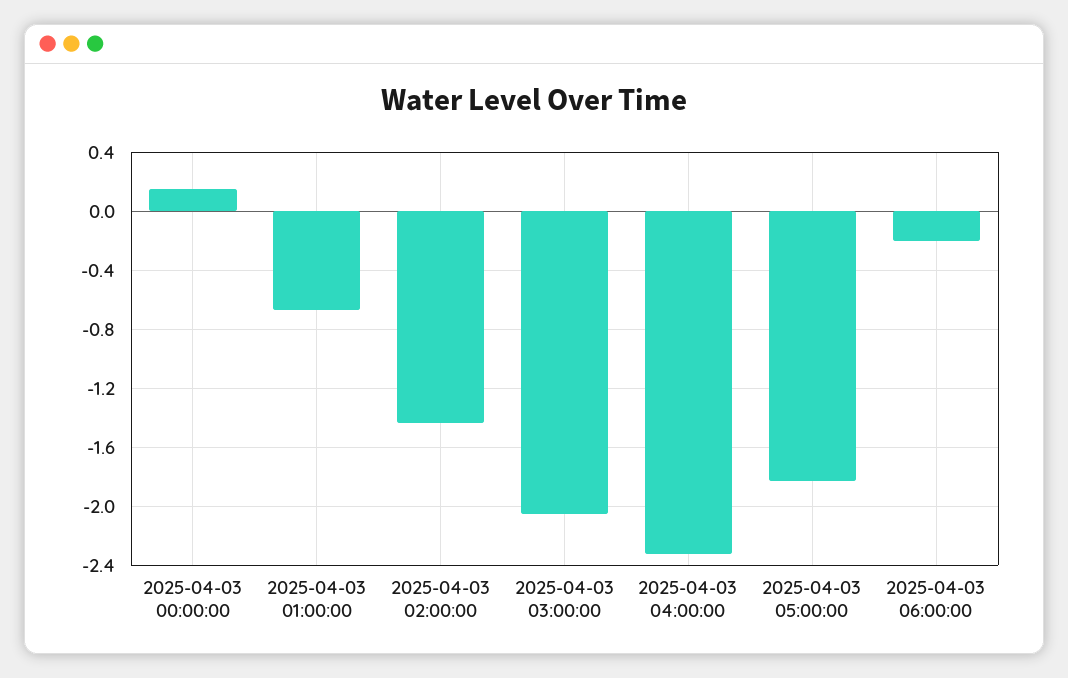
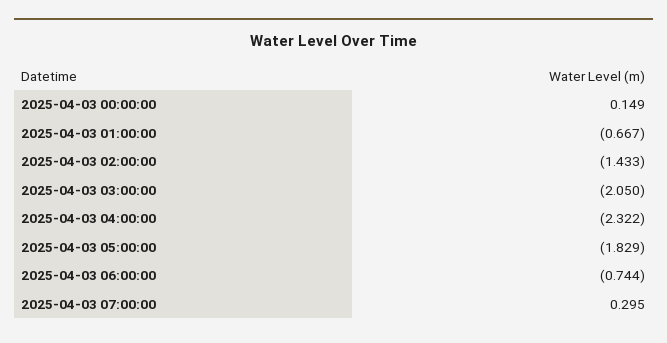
2025-04-03 06:00:00: -0.2 -> -0.744
2025-04-03 07:00:00: none -> 0.295

